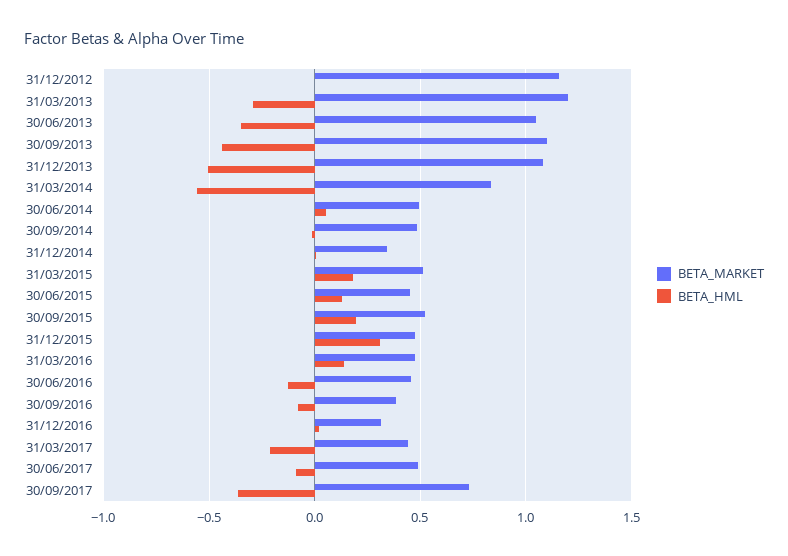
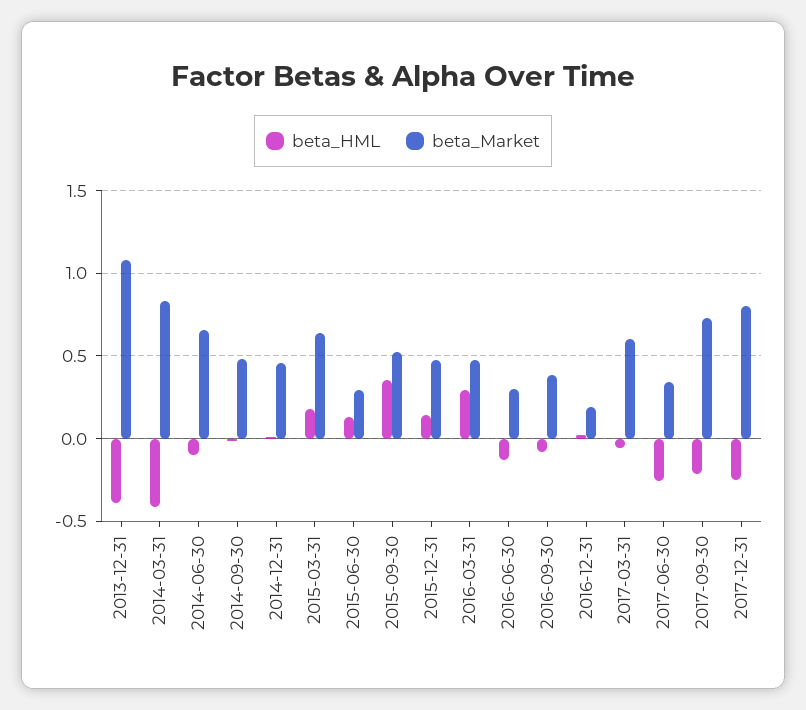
BETA_MARKET, 31/12/2012: 1.15 -> none
BETA_HML, 31/12/2012: 0 -> none
BETA_MARKET, 31/03/2013: 1.2 -> none
BETA_HML, 31/03/2013: -0.3 -> none
BETA_MARKET, 30/06/2013: 1.05 -> none
BETA_HML, 30/06/2013: -0.35 -> none
BETA_MARKET, 30/09/2013: 1.1 -> none
BETA_HML, 30/09/2013: -0.45 -> none
BETA_HML, 31/12/2013: -0.5 -> -0.4
BETA_HML, 31/03/2014: -0.55 -> -0.4
BETA_MARKET, 30/06/2014: 0.5 -> 0.65
BETA_HML, 30/06/2014: 0.05 -> -0.1
BETA_MARKET, 31/12/2014: 0.35 -> 0.45
BETA_MARKET, 31/03/2015: 0.5 -> 0.65
BETA_MARKET, 30/06/2015: 0.45 -> 0.3
BETA_HML, 30/09/2015: 0.2 -> 0.35
BETA_HML, 31/12/2015: 0.3 -> 0.15
BETA_HML, 31/03/2016: 0.15 -> 0.3
BETA_MARKET, 30/06/2016: 0.45 -> 0.3
BETA_MARKET, 31/12/2016: 0.3 -> 0.2
BETA_MARKET, 31/03/2017: 0.45 -> 0.6
BETA_HML, 31/03/2017: -0.2 -> -0.05
BETA_MARKET, 30/06/2017: 0.5 -> 0.35
BETA_HML, 30/06/2017: -0.1 -> -0.25
BETA_HML, 30/09/2017: -0.35 -> -0.2
BETA_HML, 2017-12-31: none -> -0.25
BETA_MARKET, 2017-12-31: none -> 0.8

